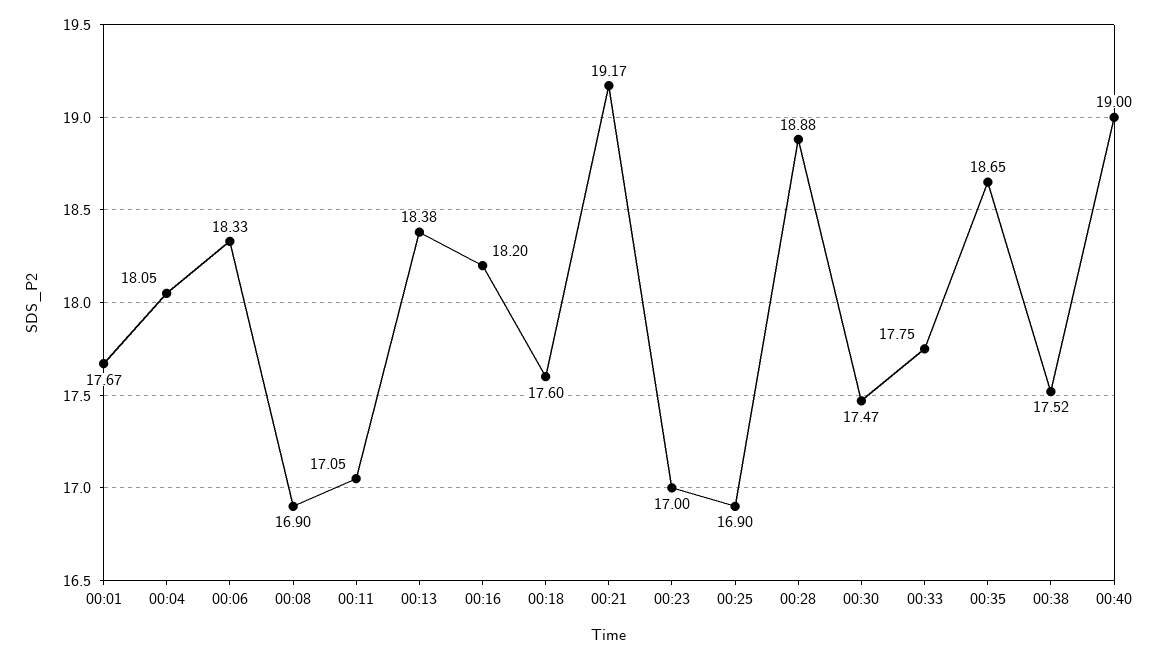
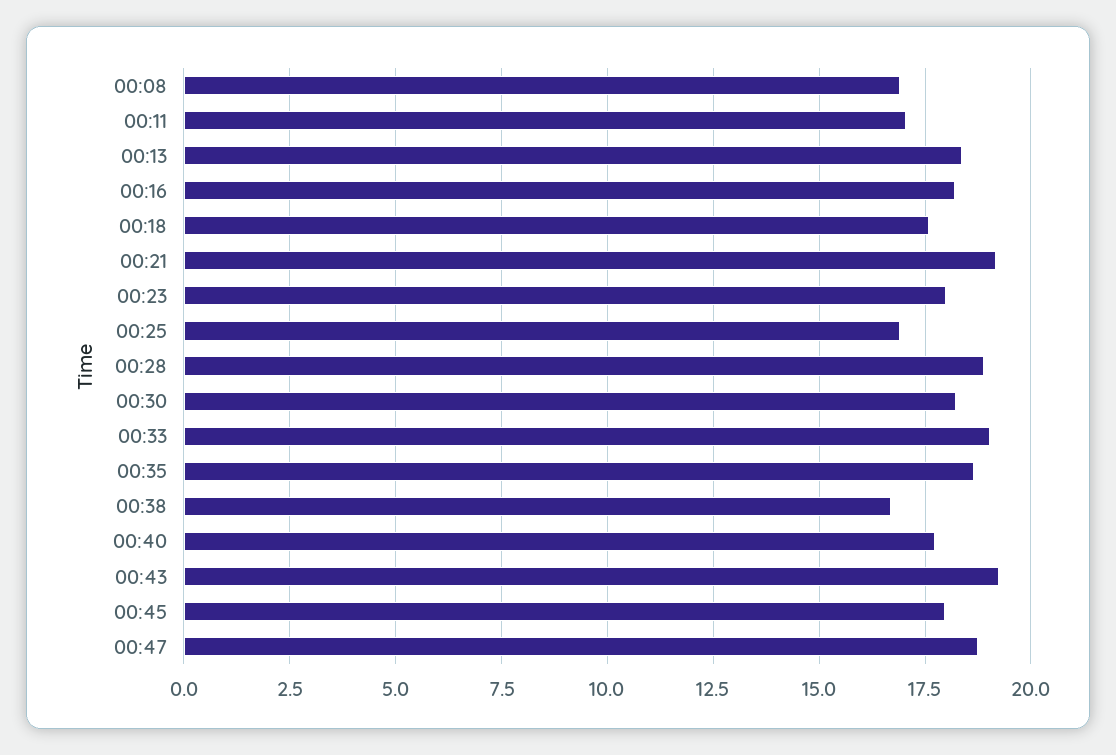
00:01: 17.67 -> none
00:04: 18.05 -> none
00:06: 18.33 -> none
00:23: 17 -> 18
00:30: 17.47 -> 18.25
00:33: 17.75 -> 19
00:38: 17.52 -> 16.75
00:40: 19 -> 17.75
00:43: none -> 19.25
00:45: none -> 18
00:47: none -> 18.75

